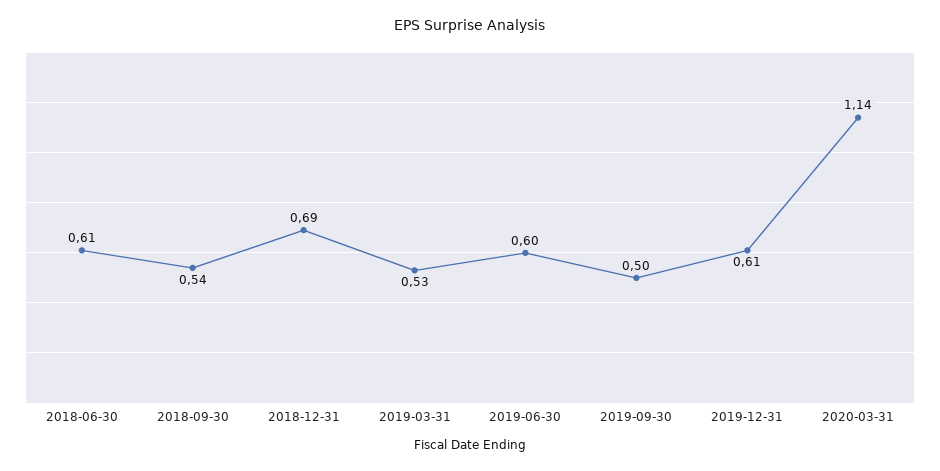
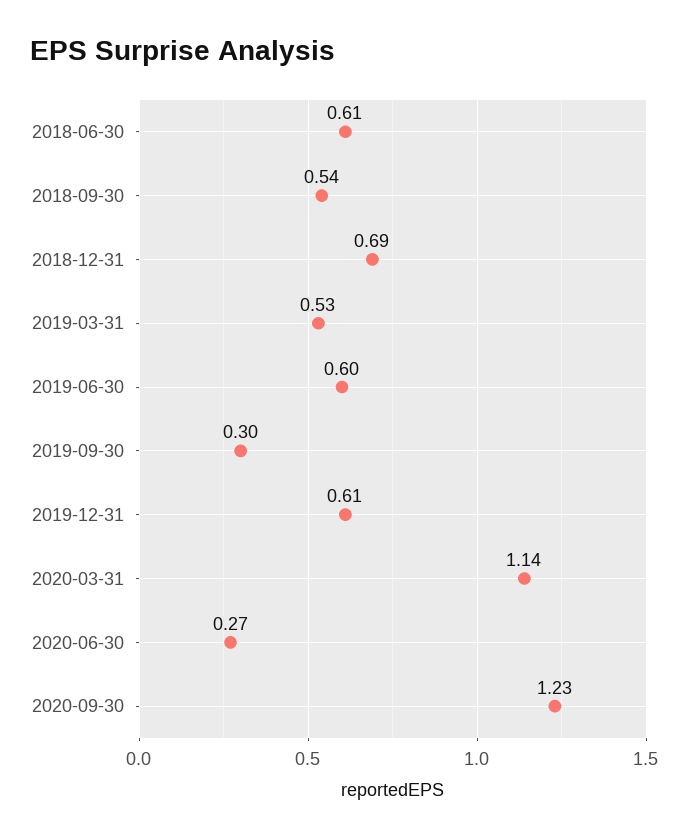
2019-09-30: 0.5 -> 0.3
2020-06-30: none -> 0.27
2020-09-30: none -> 1.23

